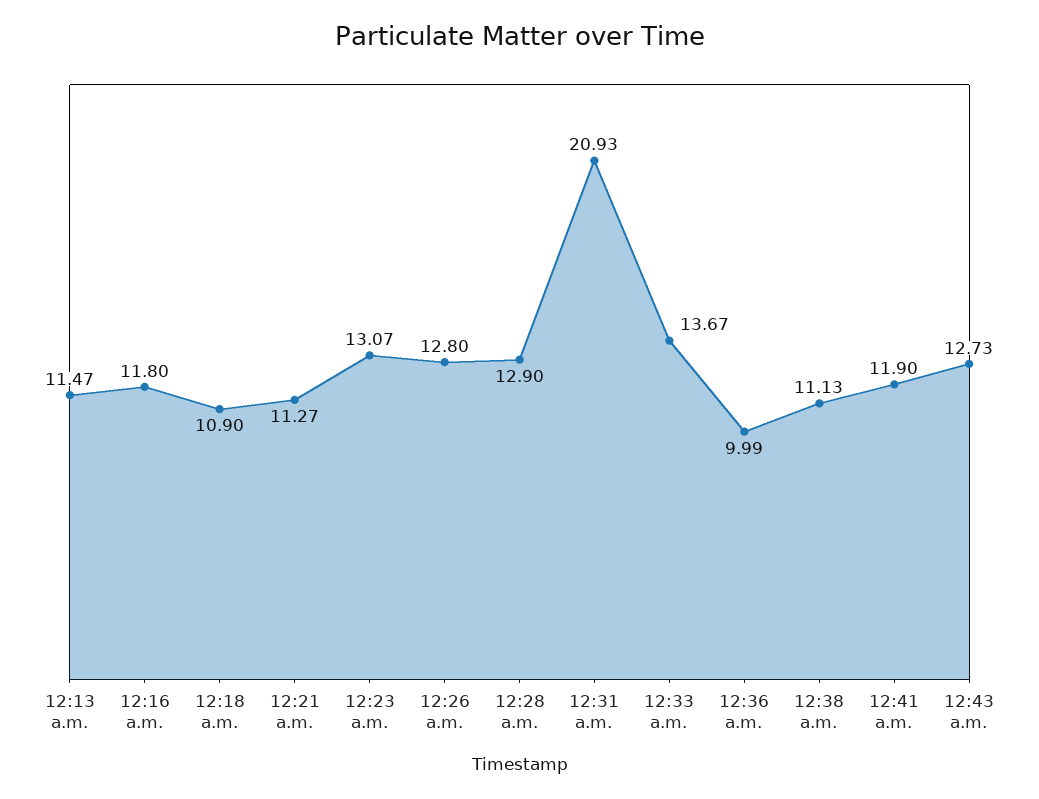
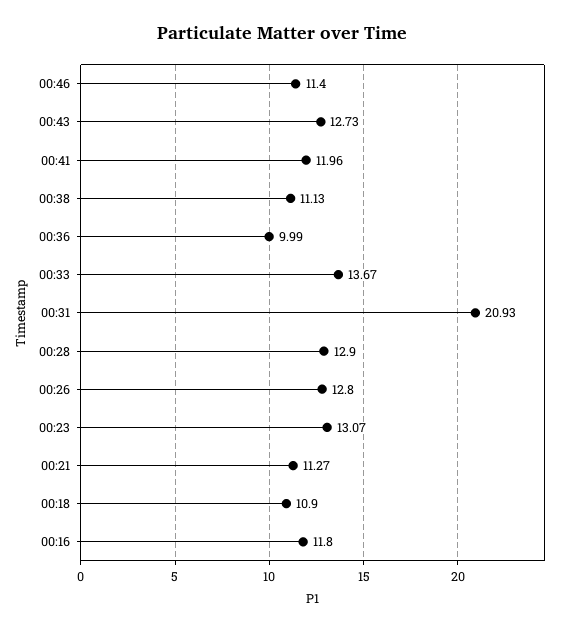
12:13 a.m.: 11.47 -> none
12:41 a.m.: 11.9 -> 11.96
00:46: none -> 11.4

